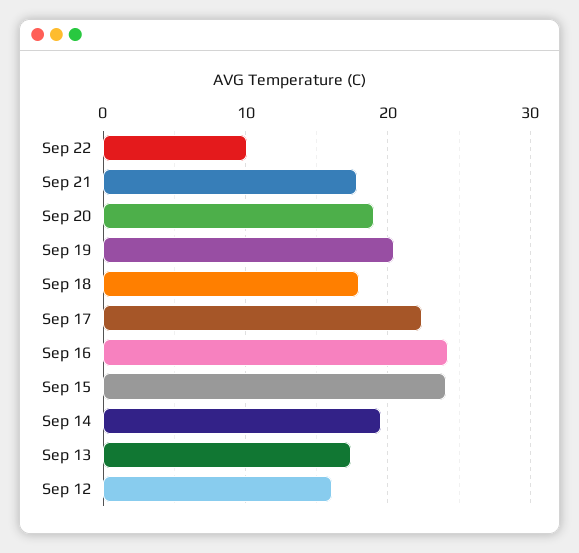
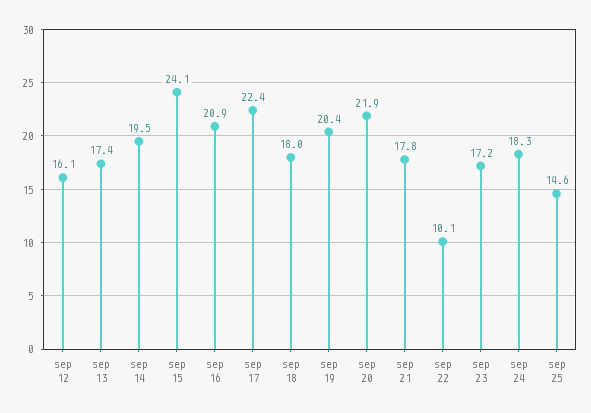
Sep 20: 19 -> 21.9
Sep 16: 24 -> 20.9
sep 23: none -> 17.2
sep 24: none -> 18.3
sep 25: none -> 14.6

